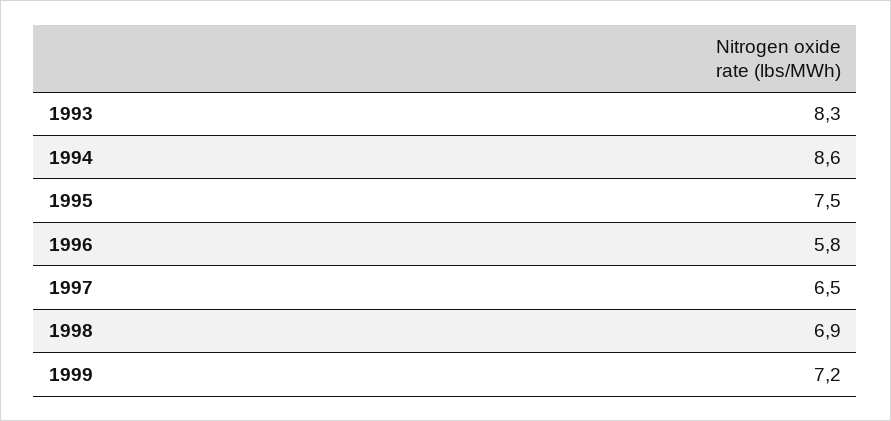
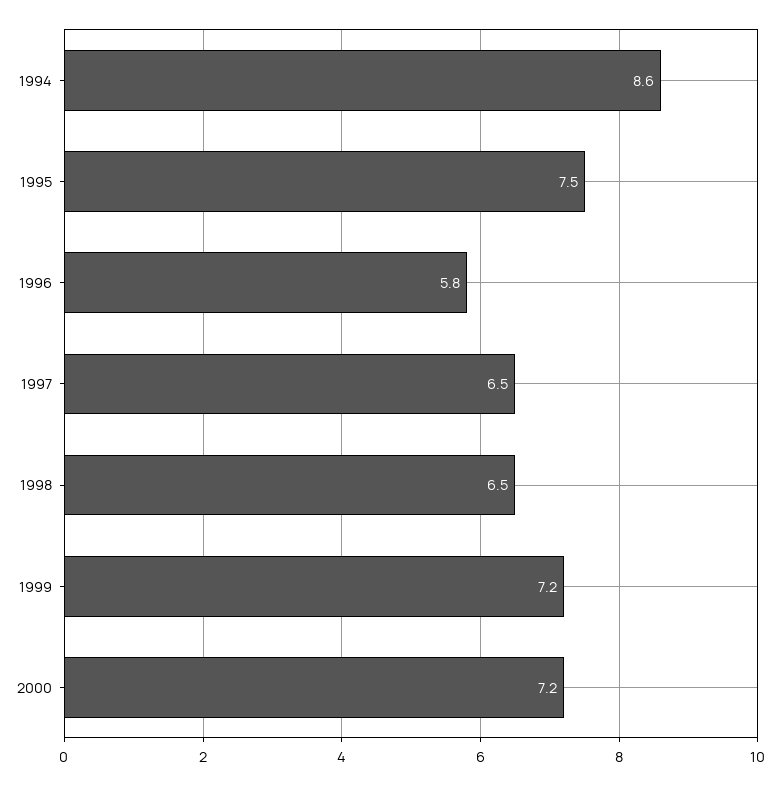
1993: 8.3 -> none
1998: 6.9 -> 6.5
2000: none -> 7.2

